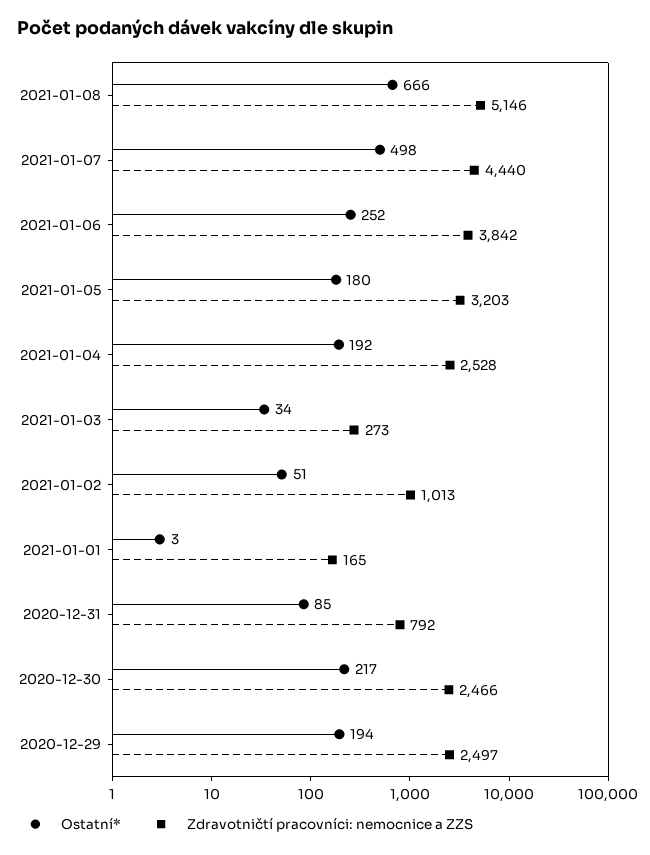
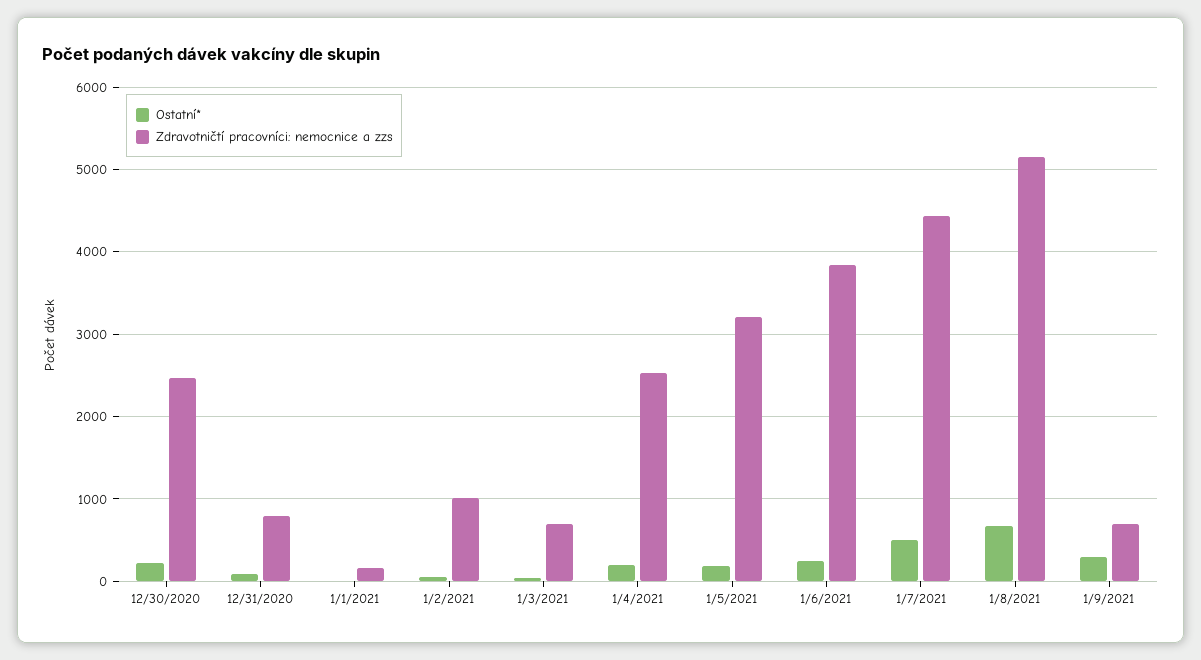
Zdravotničtí pracovníci: nemocnice a ZZS, 2021-01-03: 273 -> 700
Ostatní*, 2020-12-29: 194 -> none
Zdravotničtí pracovníci: nemocnice a ZZS, 2020-12-29: 2497 -> none
Ostatní*, 1/9/2021: none -> 300
Zdravotničtí pracovníci: nemocnice a ZZS, 1/9/2021: none -> 700

